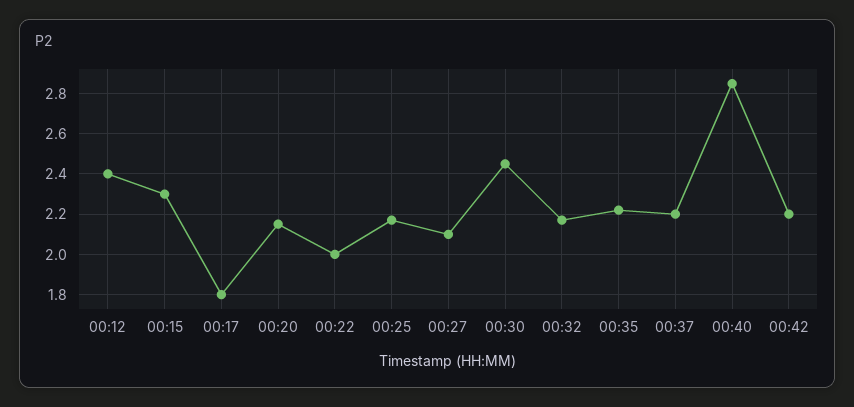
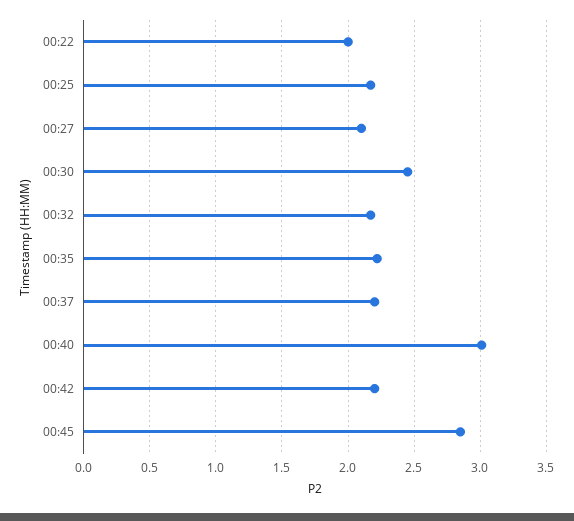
00:12: 2.4 -> none
00:15: 2.3 -> none
00:17: 1.8 -> none
00:20: 2.15 -> none
00:40: 2.85 -> 3
00:45: none -> 2.85

